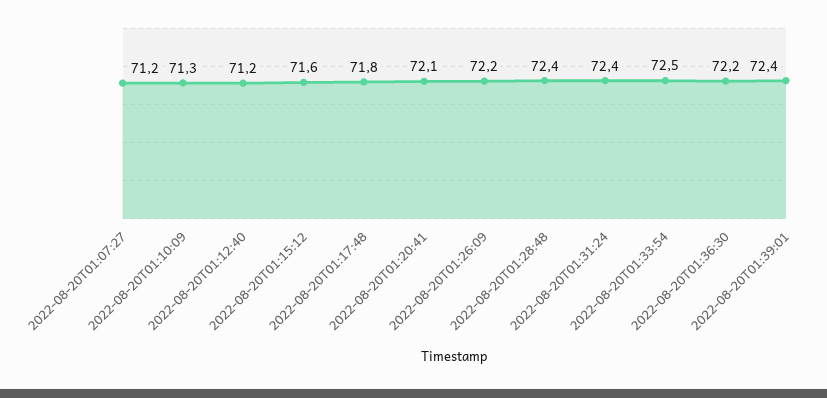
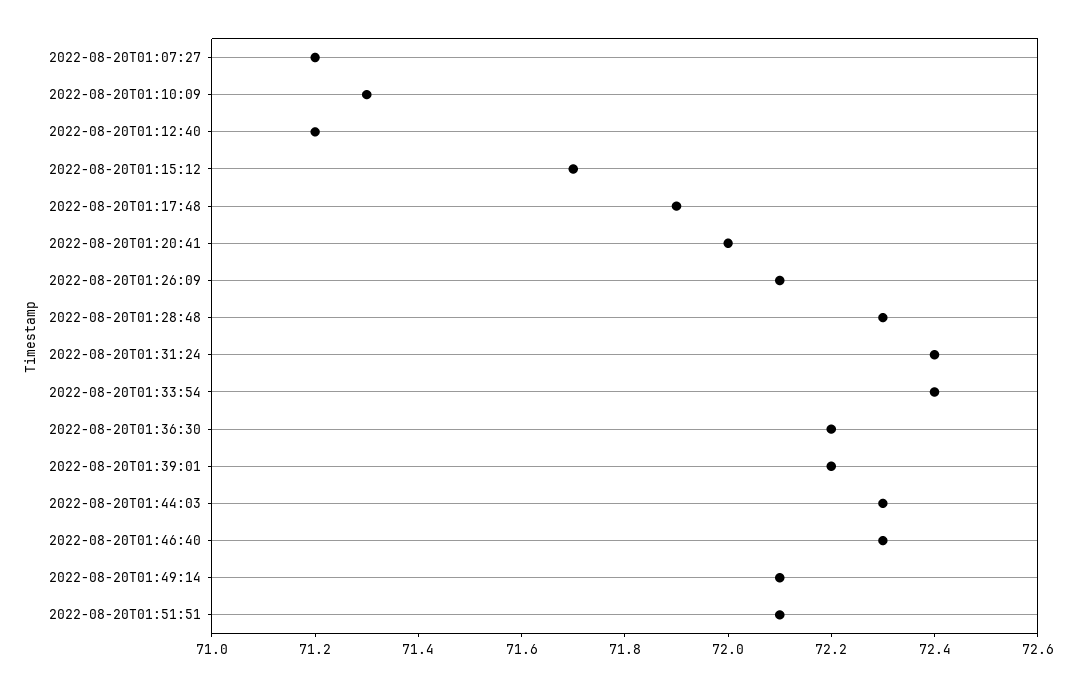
2022-08-20T01:15:12: 71.6 -> 71.7
2022-08-20T01:17:48: 71.8 -> 71.9
2022-08-20T01:20:41: 72.1 -> 72
2022-08-20T01:26:09: 72.2 -> 72.1
2022-08-20T01:28:48: 72.4 -> 72.3
2022-08-20T01:33:54: 72.5 -> 72.4
2022-08-20T01:39:01: 72.4 -> 72.2
2022-08-20T01:44:03: none -> 72.3
2022-08-20T01:46:40: none -> 72.3
2022-08-20T01:49:14: none -> 72.1
2022-08-20T01:51:51: none -> 72.1

